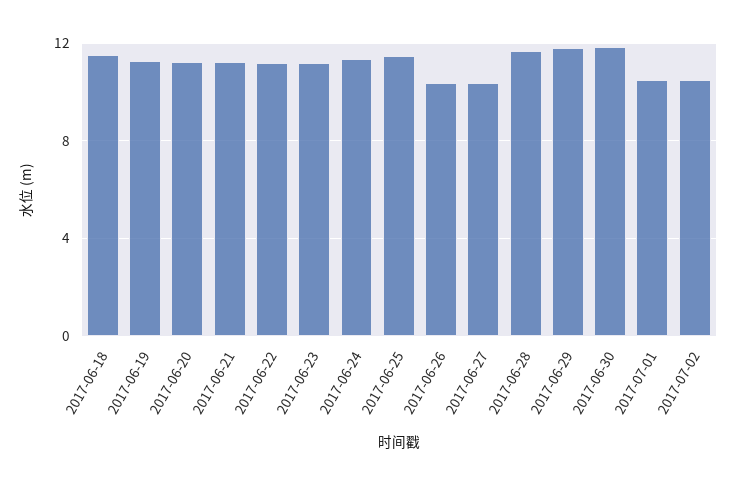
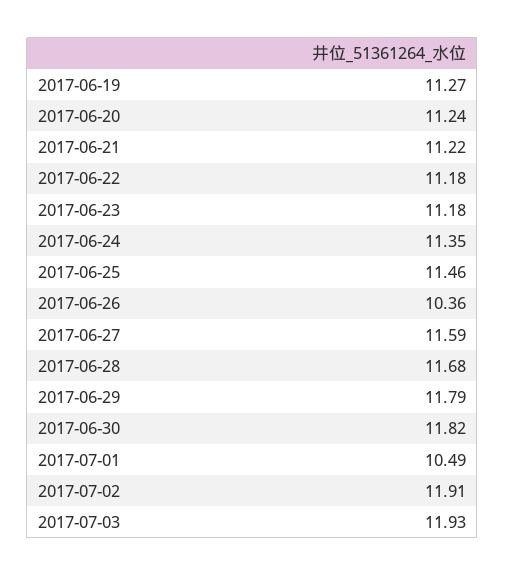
2017-06-18: 11.5 -> none
2017-06-27: 10.5 -> 11.59
2017-07-02: 10.5 -> 11.91
2017-07-03: none -> 11.93

